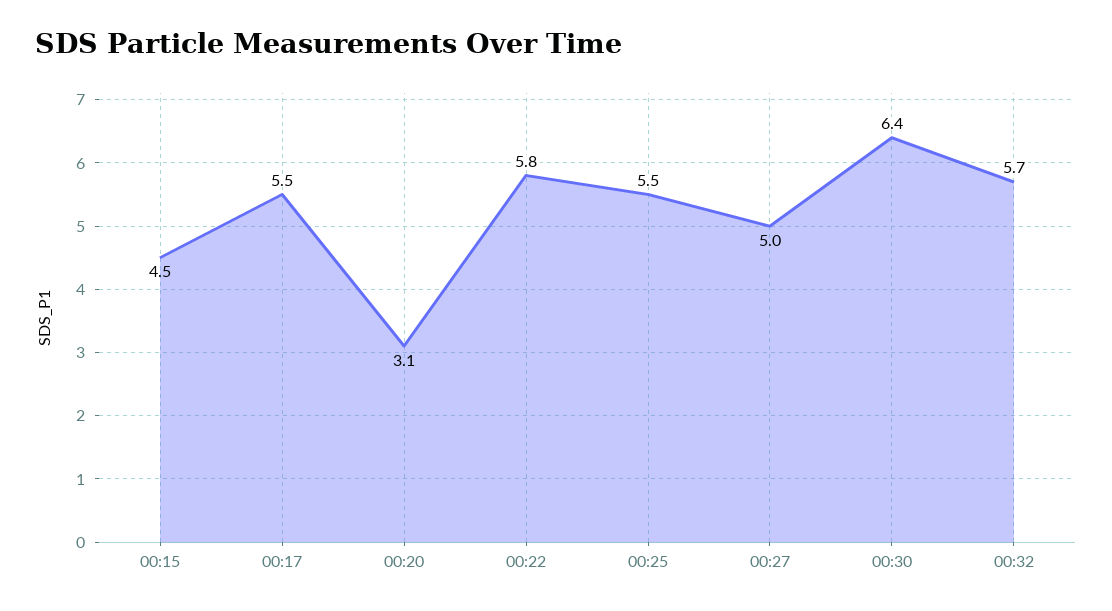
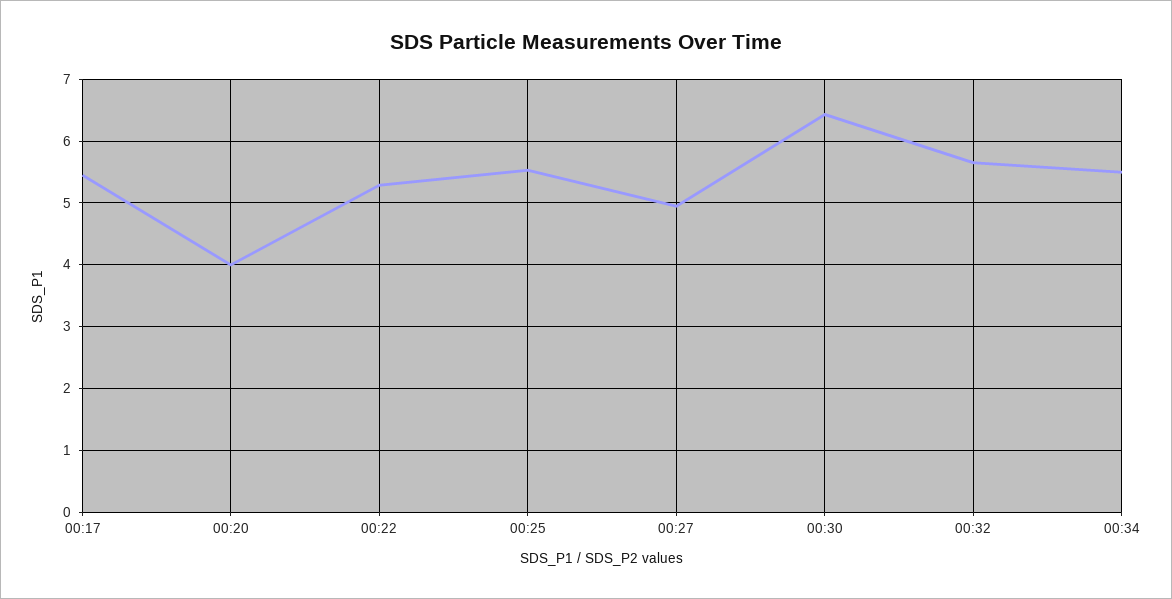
00:15: 4.5 -> none
00:20: 3.1 -> 4
00:22: 5.8 -> 5.3
00:34: none -> 5.5

